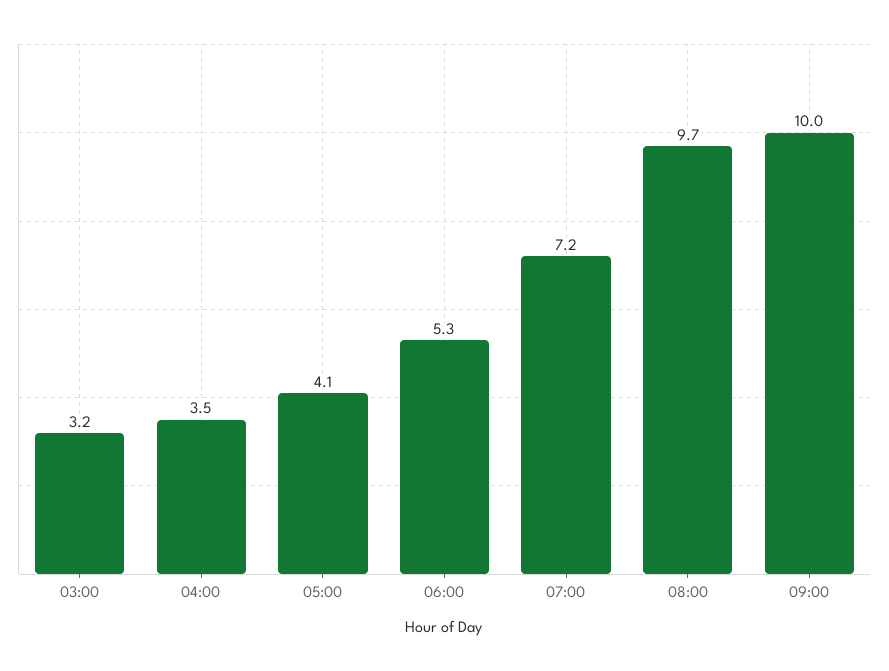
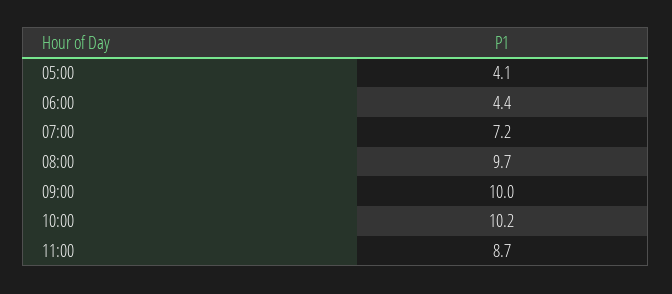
03:00: 3.2 -> none
04:00: 3.5 -> none
06:00: 5.3 -> 4.4
10:00: none -> 10.2
11:00: none -> 8.7

